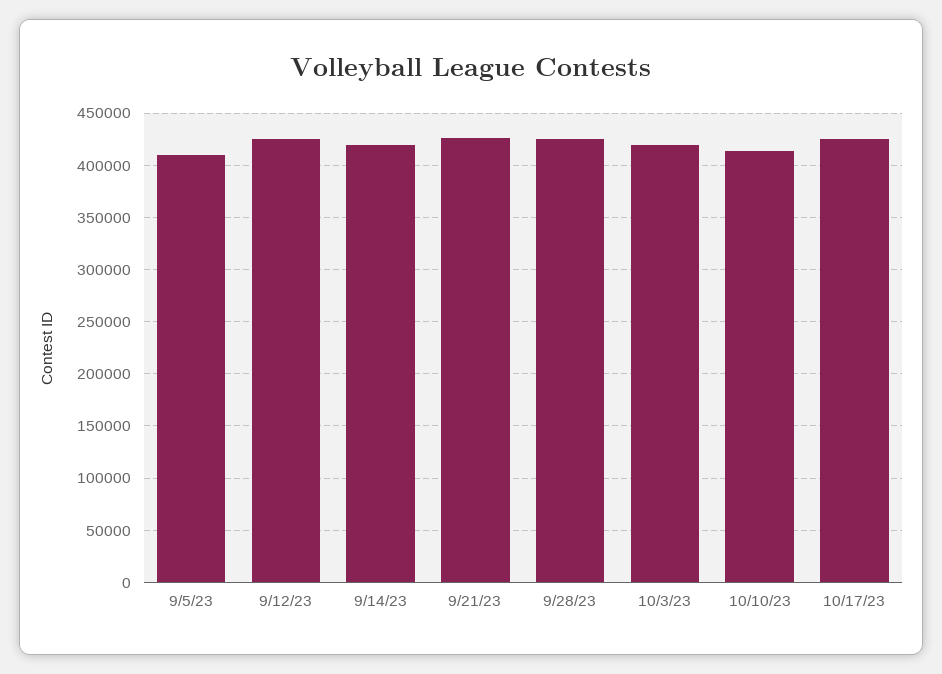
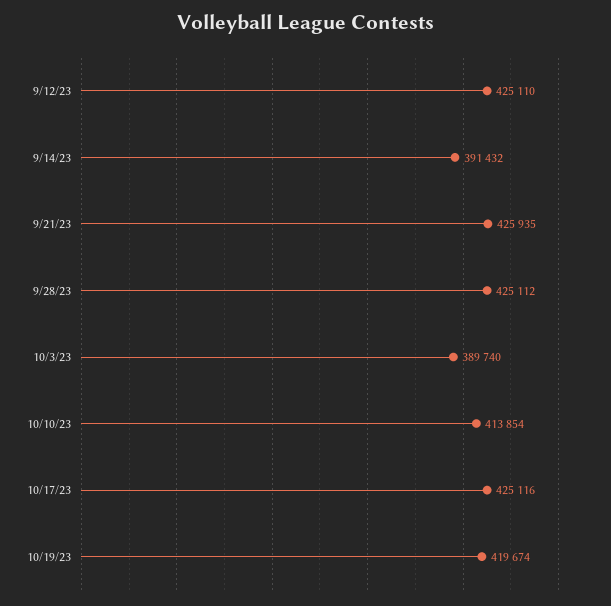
9/5/23: 410000 -> none
9/14/23: 420000 -> 391432
10/3/23: 420000 -> 389740
10/19/23: none -> 419674

